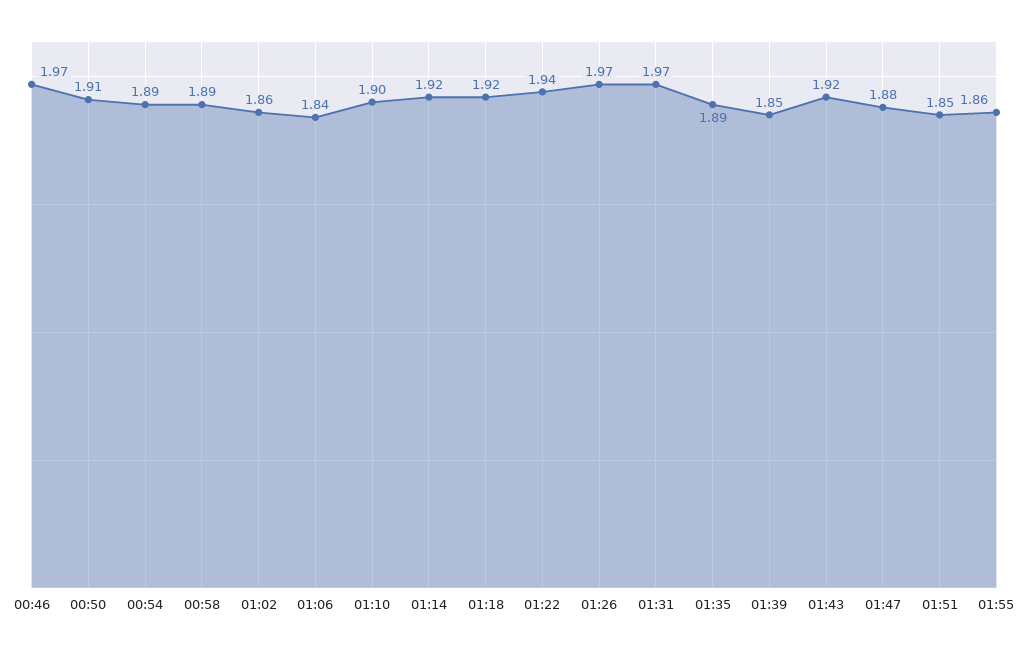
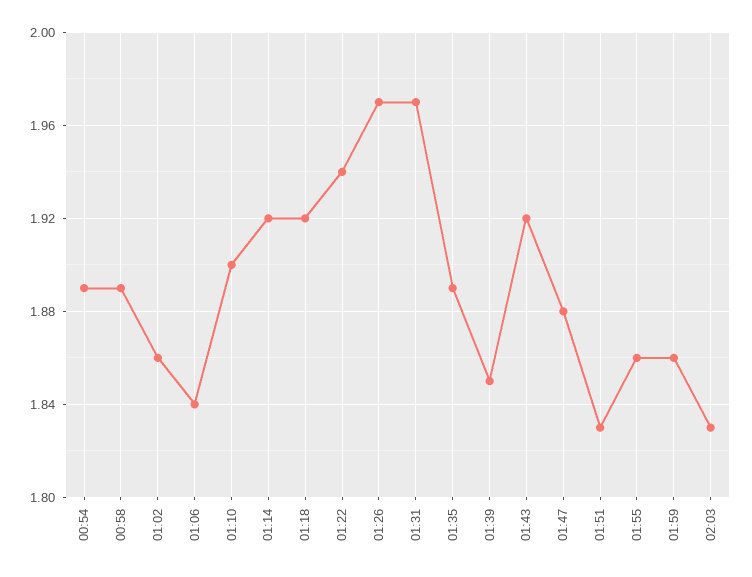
00:46: 1.97 -> none
00:50: 1.91 -> none
01:51: 1.85 -> 1.83
01:59: none -> 1.86
02:03: none -> 1.83

